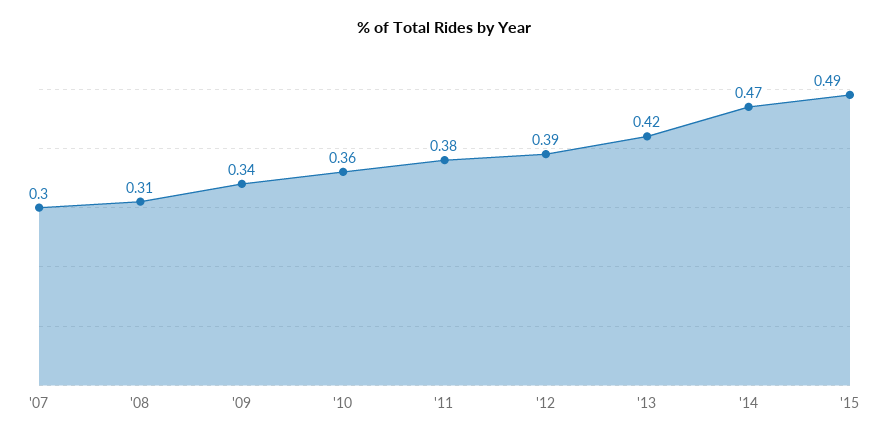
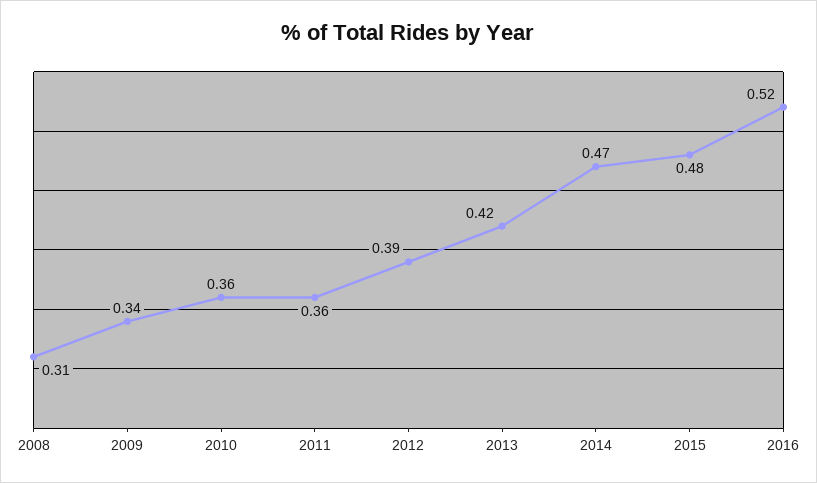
'07: 0.3 -> none
'11: 0.38 -> 0.36
'15: 0.49 -> 0.48
2016: none -> 0.52

